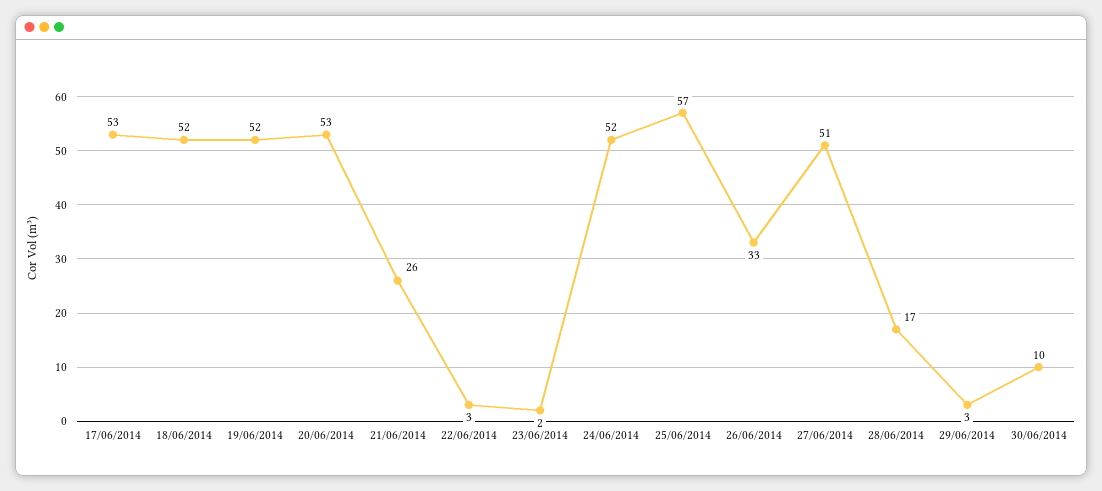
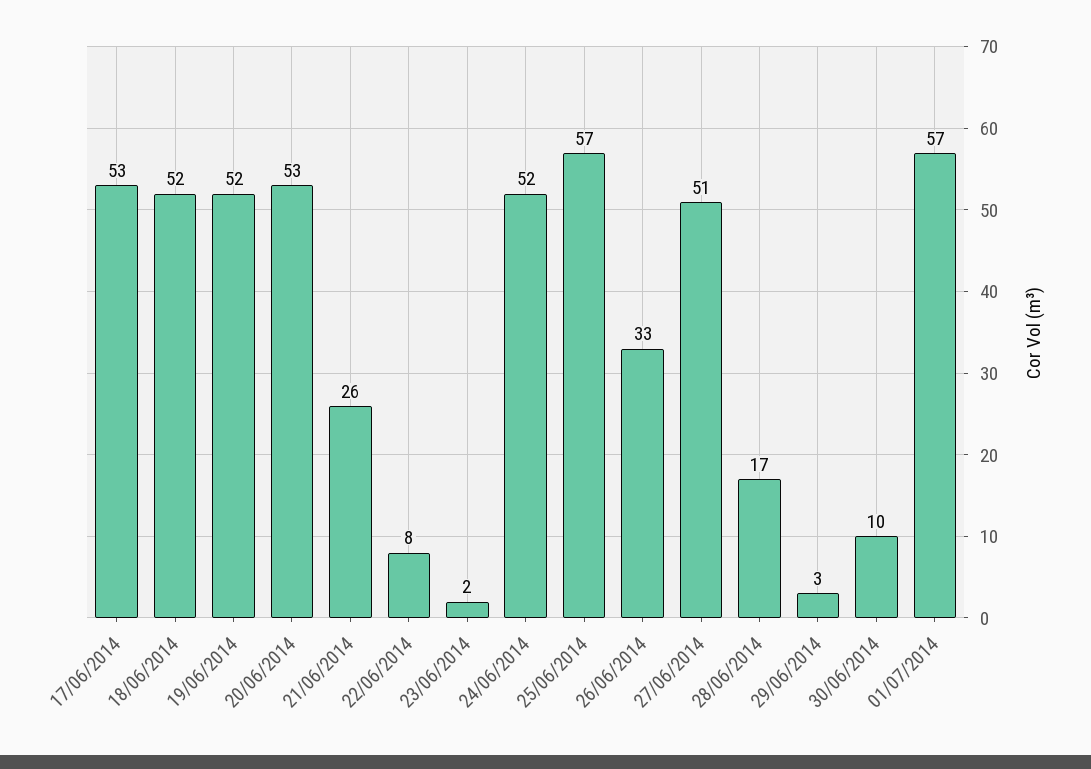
22/06/2014: 3 -> 8
01/07/2014: none -> 57

